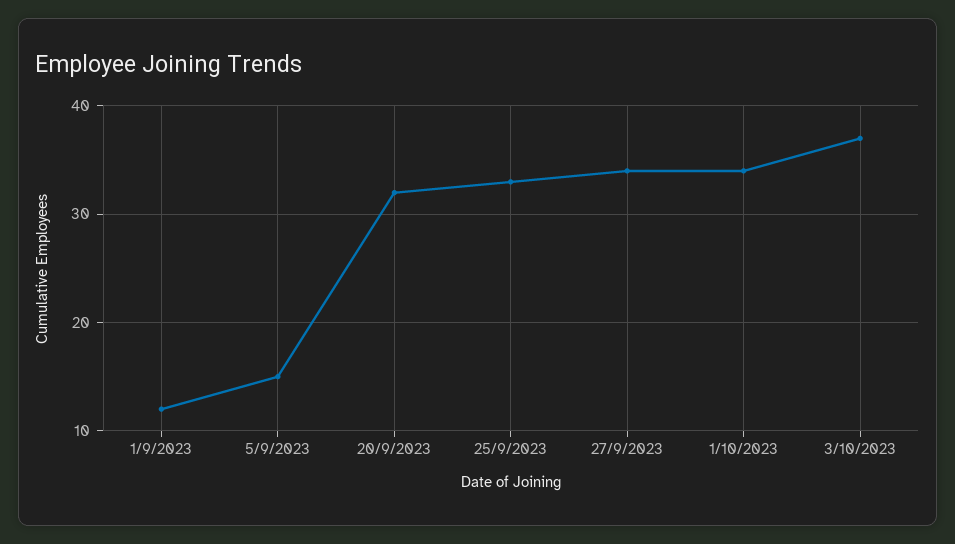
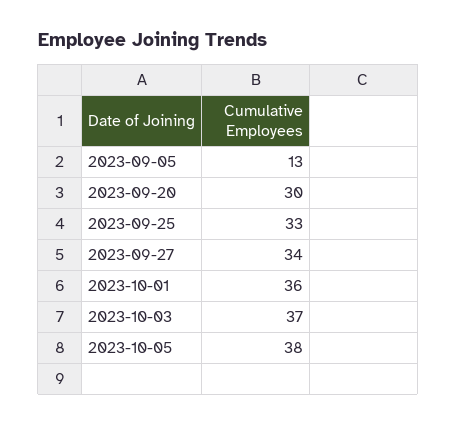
1/9/2023: 12 -> none
5/9/2023: 15 -> 13
20/9/2023: 32 -> 30
1/10/2023: 34 -> 36
2023-10-05: none -> 38

